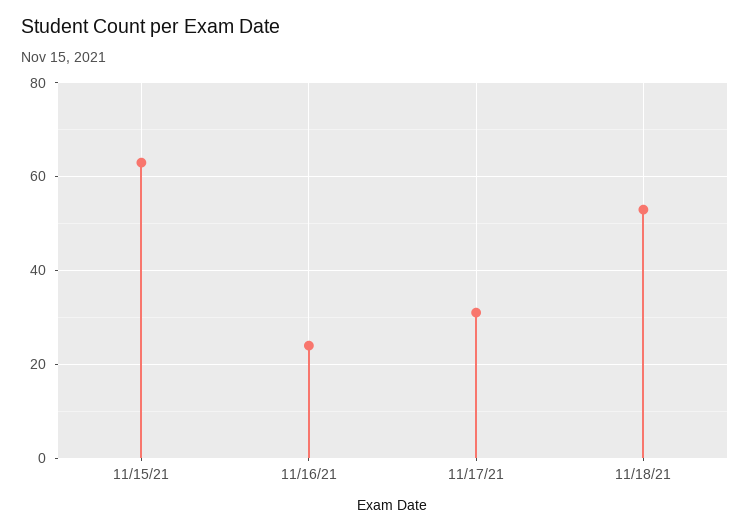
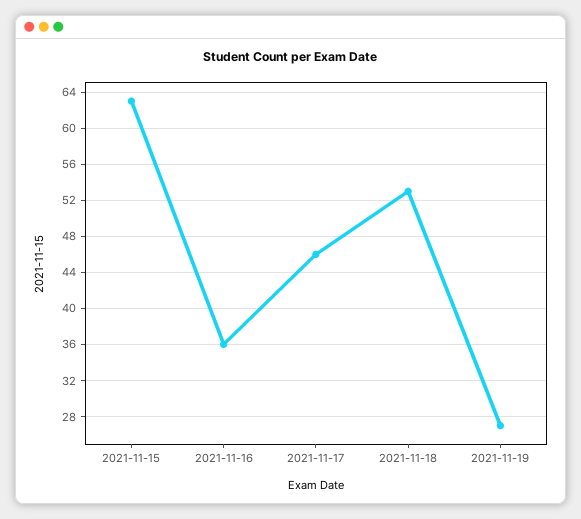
11/16/21: 25 -> 36
11/17/21: 30 -> 46
2021-11-19: none -> 27

